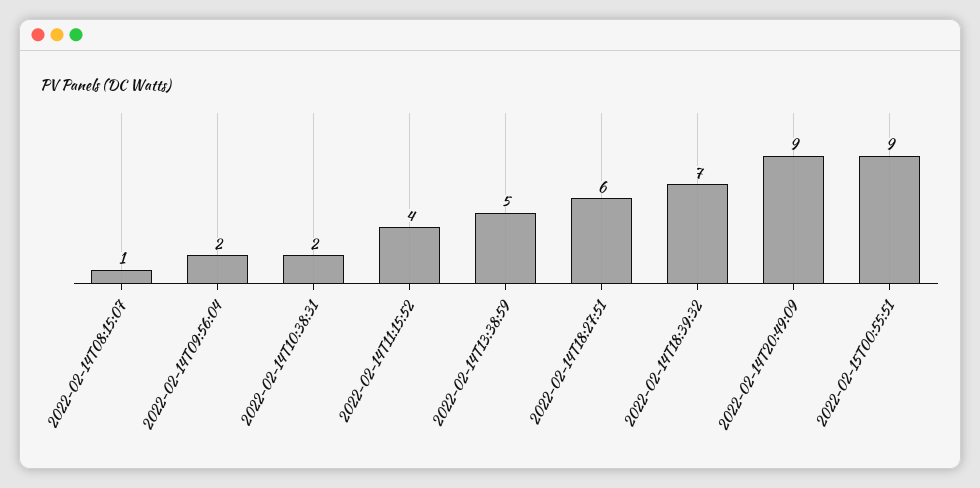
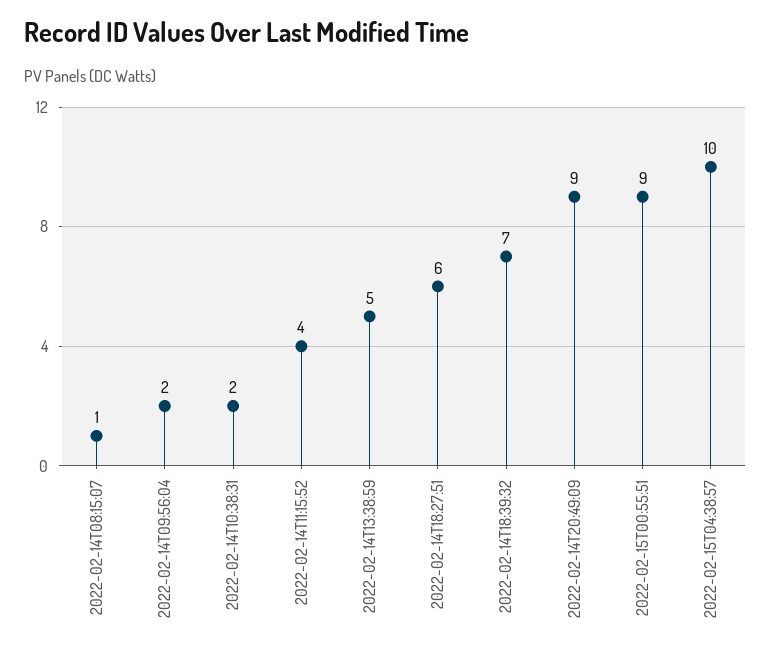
2022-02-15T04:38:57: none -> 10

